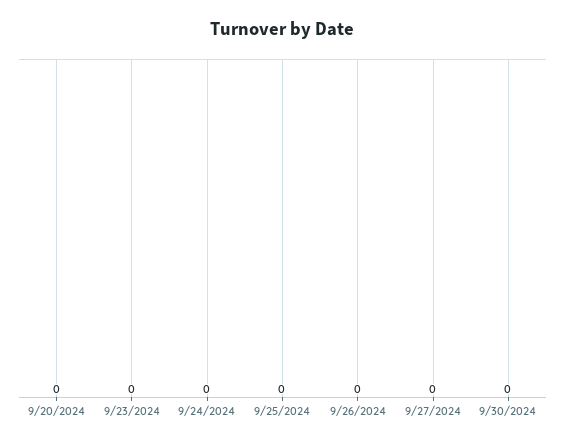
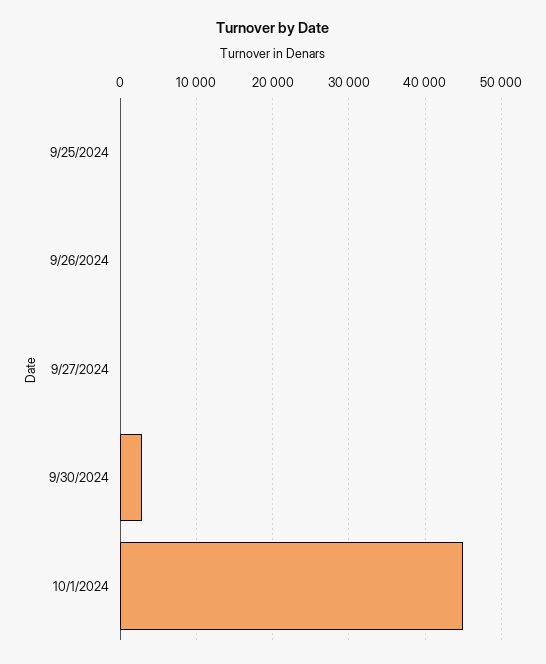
9/20/2024: 0 -> none
9/23/2024: 0 -> none
9/24/2024: 0 -> none
9/30/2024: 0 -> 3000
10/1/2024: none -> 45000

